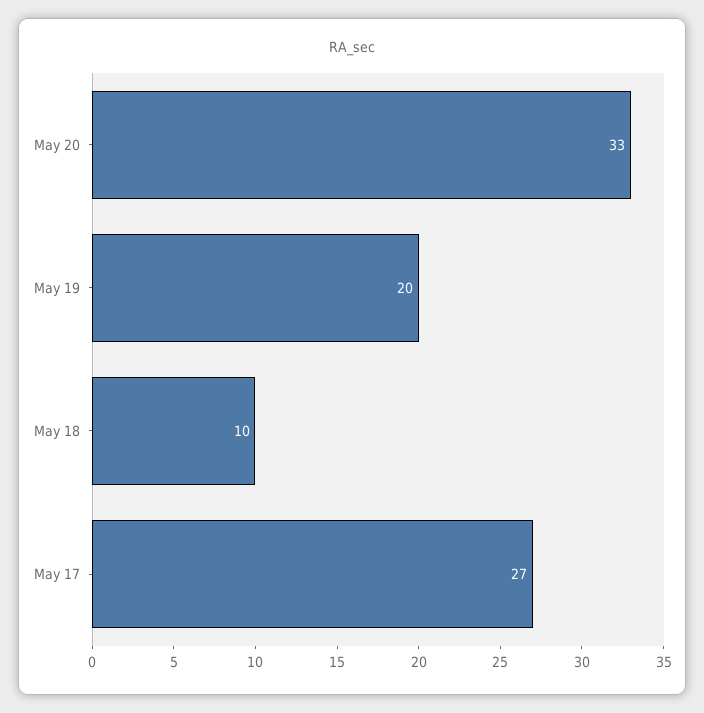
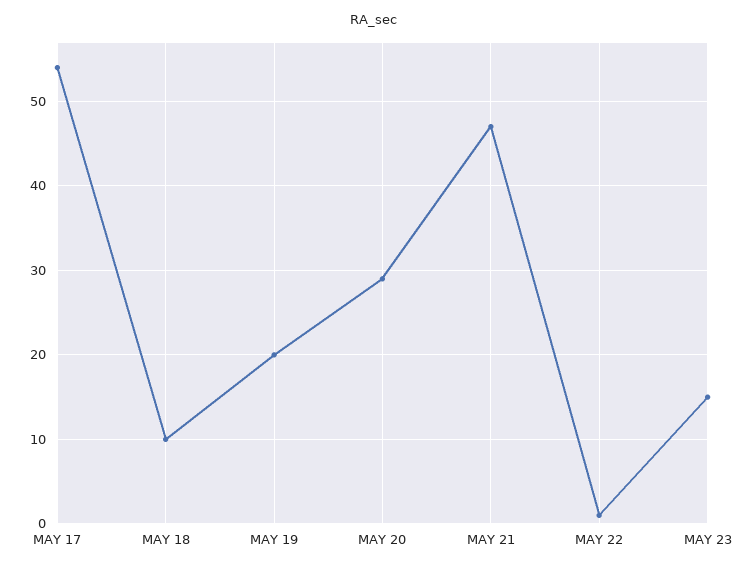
May 20: 33 -> 29
May 17: 27 -> 54
MAY 21: none -> 47
MAY 22: none -> 1
MAY 23: none -> 15

